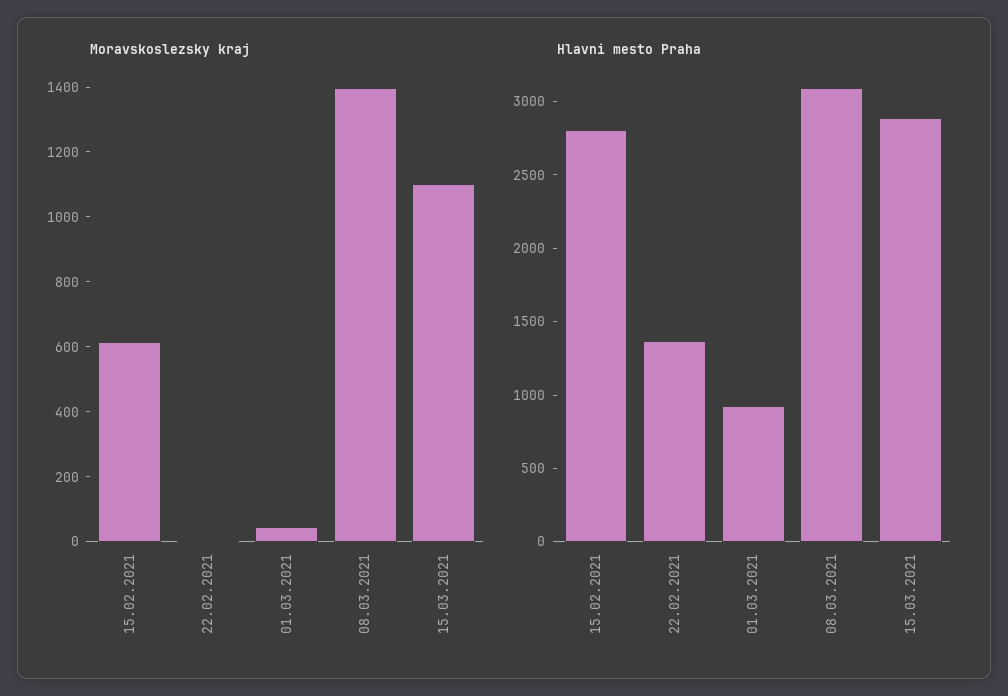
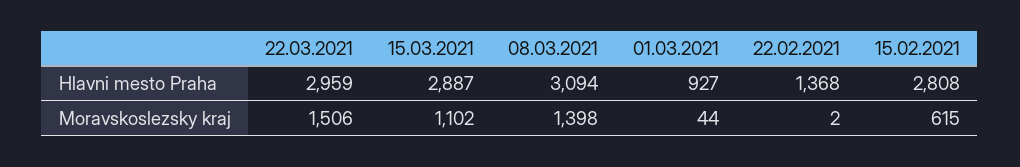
Hlavni mesto Praha, 22.03.2021: none -> 2959
Moravskoslezsky kraj, 22.03.2021: none -> 1506

